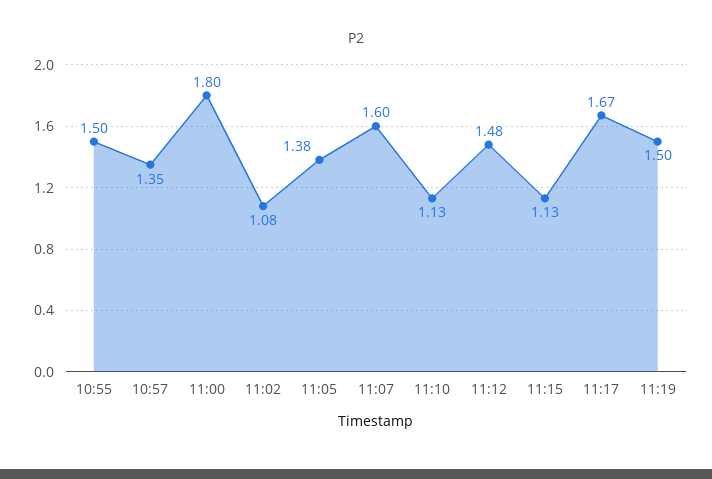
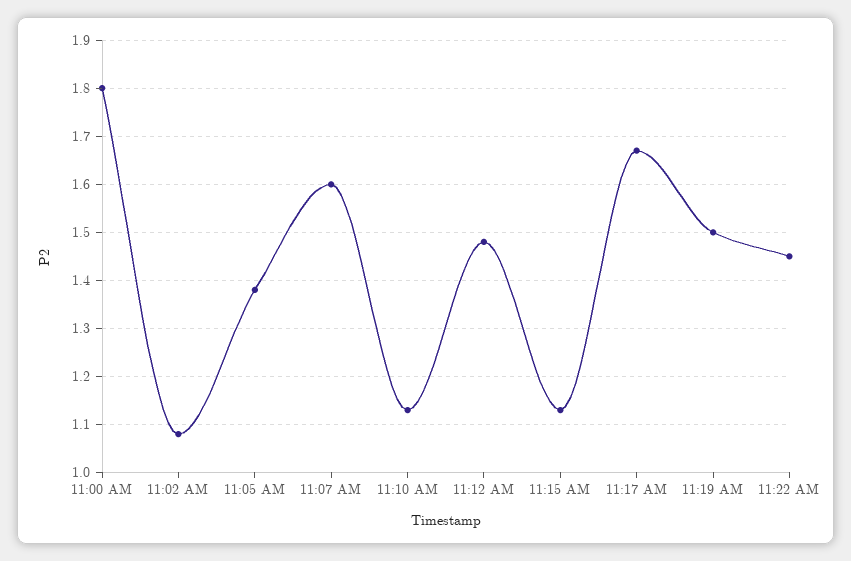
10:55: 1.5 -> none
10:57: 1.35 -> none
11:22 AM: none -> 1.45

